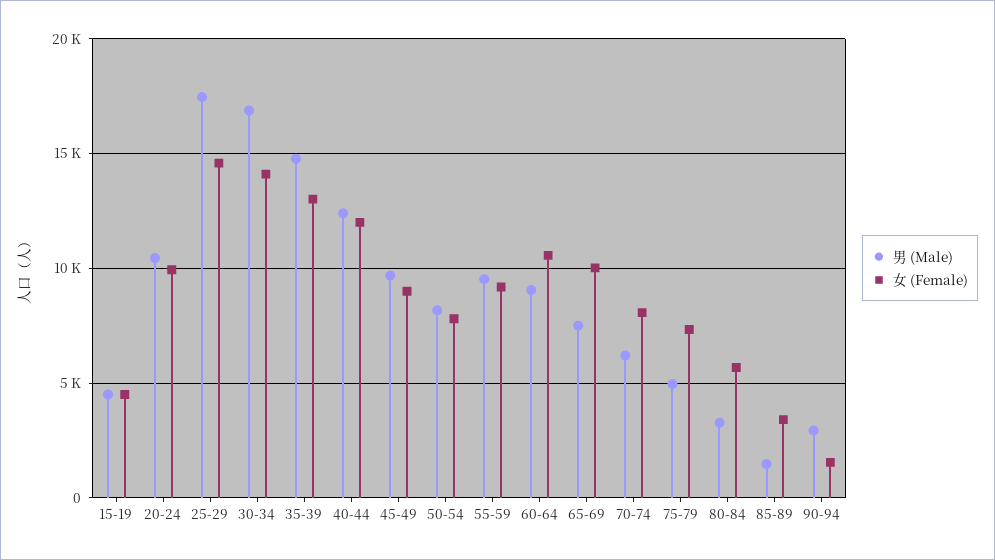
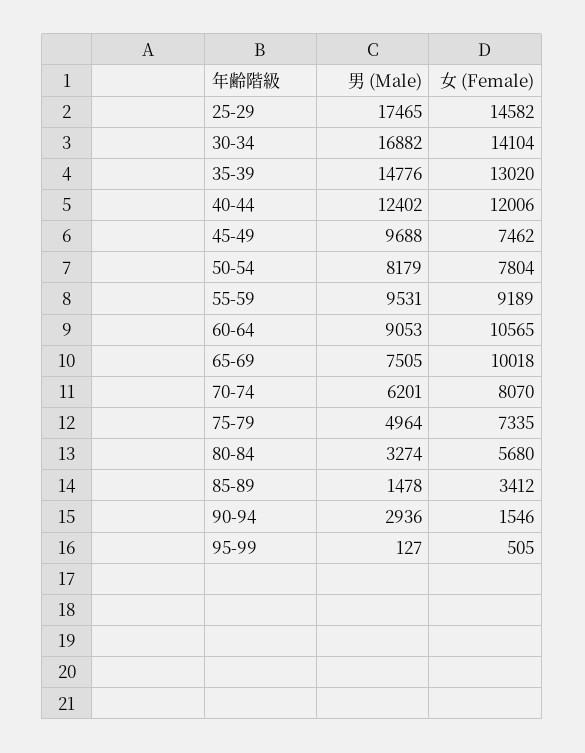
男 (Male), 15-19: 4500 -> none
女 (Female), 15-19: 4500 -> none
男 (Male), 20-24: 10500 -> none
女 (Female), 20-24: 10000 -> none
女 (Female), 45-49: 9000 -> 7462
男 (Male), 95-99: none -> 127
女 (Female), 95-99: none -> 505

